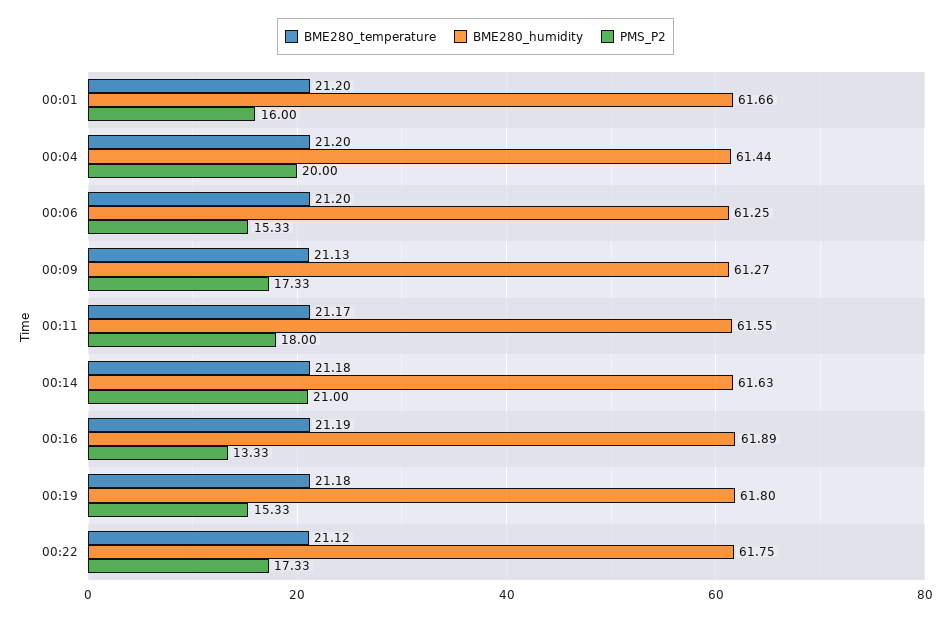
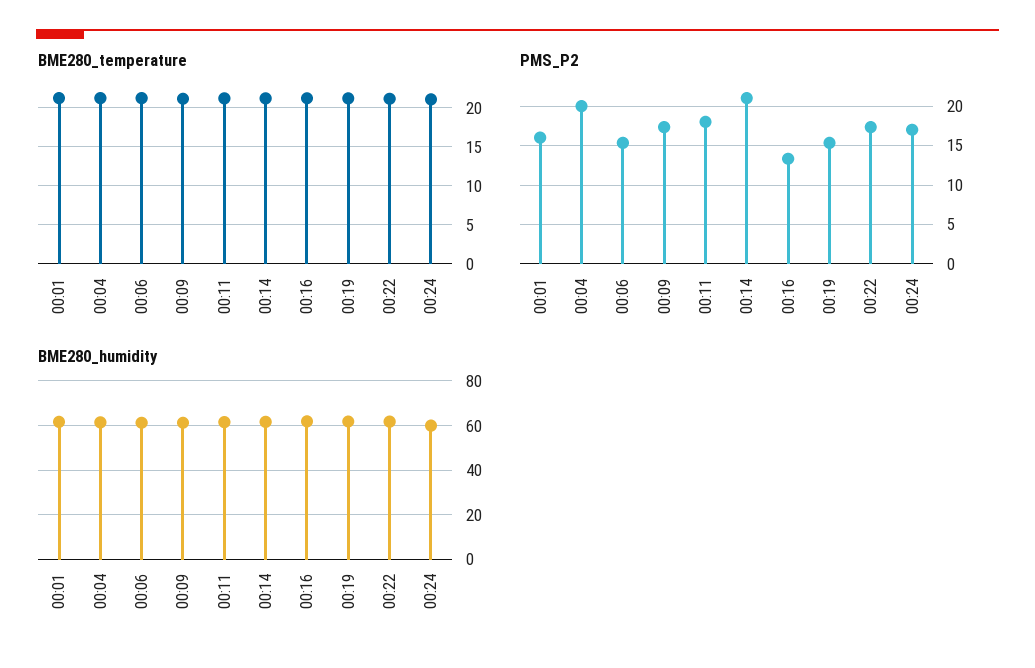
BME280_temperature, 00:24: none -> 21
PMS_P2, 00:24: none -> 17
BME280_humidity, 00:24: none -> 60

